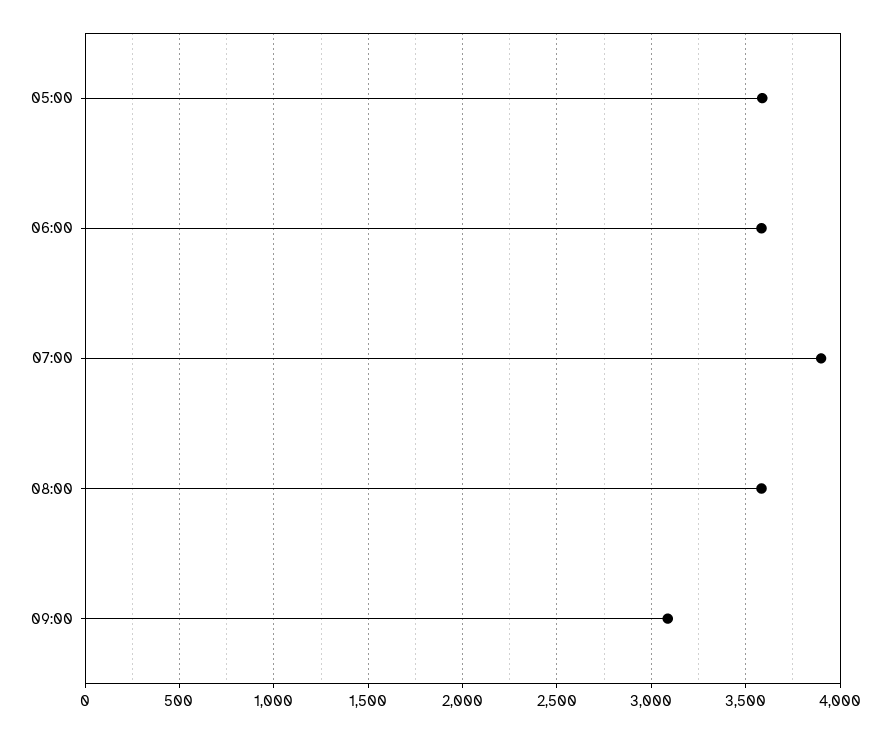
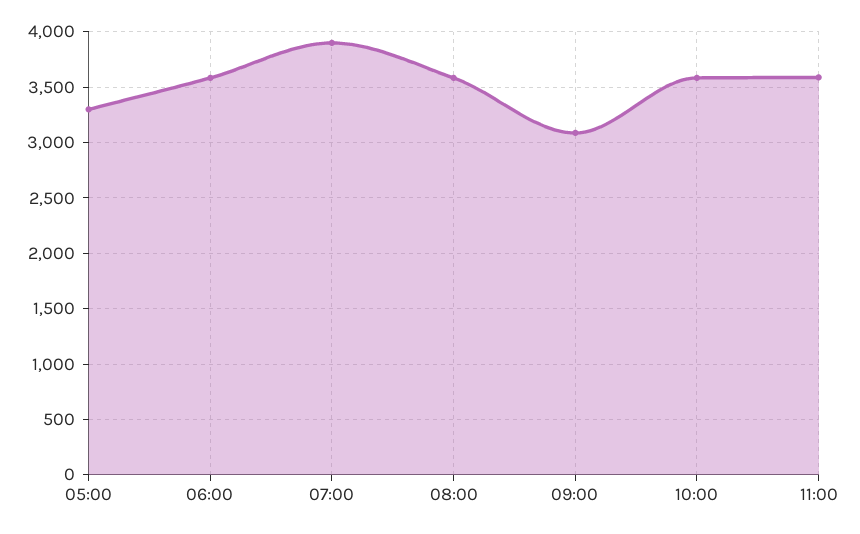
05:00: 3600 -> 3300
10:00: none -> 3600
11:00: none -> 3600

